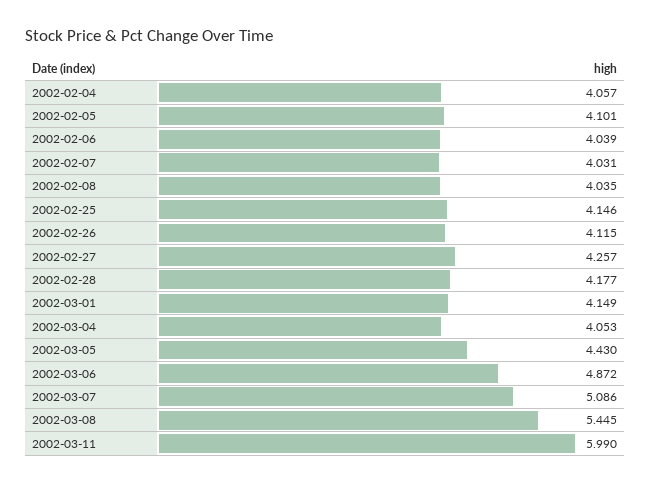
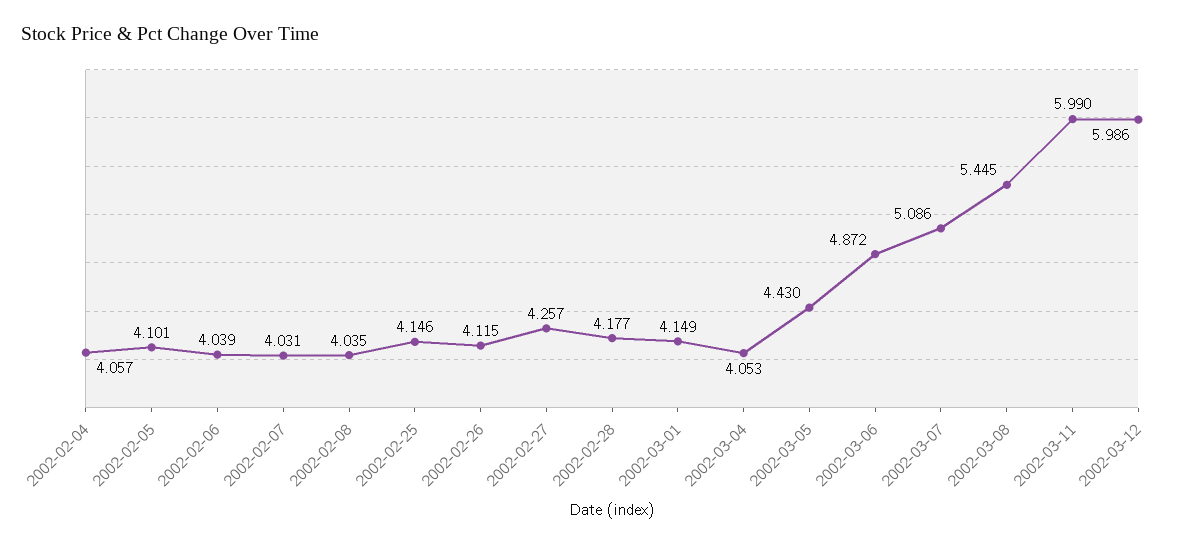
2002-03-12: none -> 5.986

